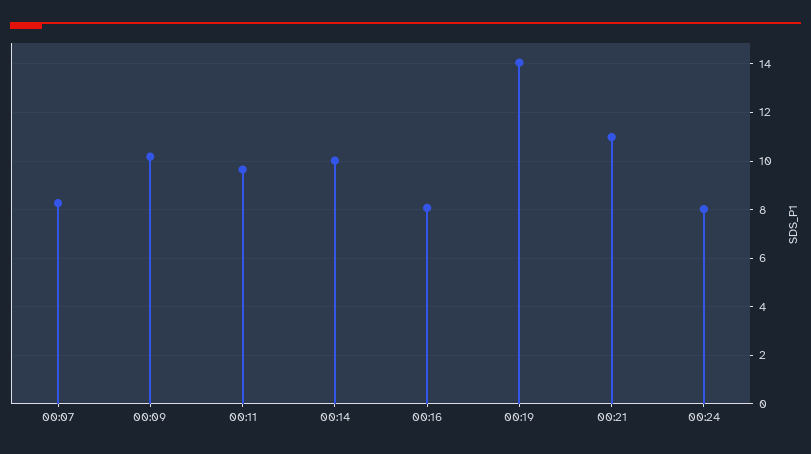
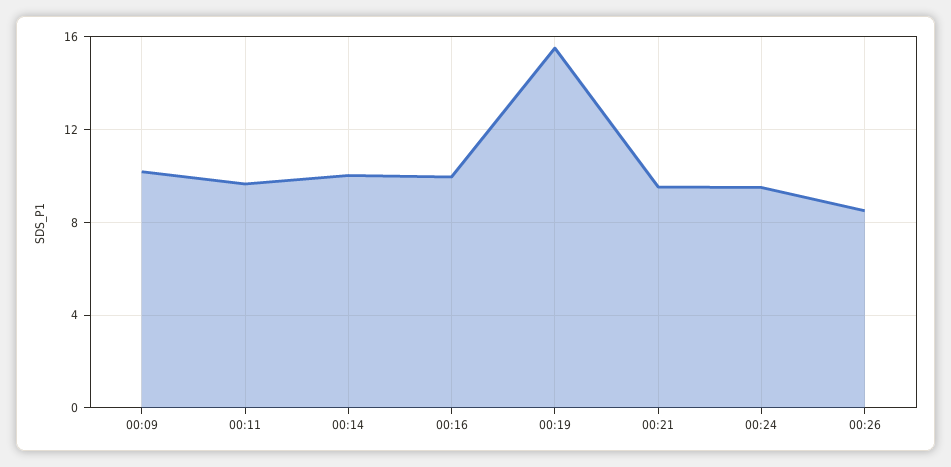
00:07: 8.25 -> none
00:16: 8 -> 10
00:19: 14 -> 15.5
00:21: 11 -> 9.5
00:24: 8 -> 9.5
00:26: none -> 8.5

